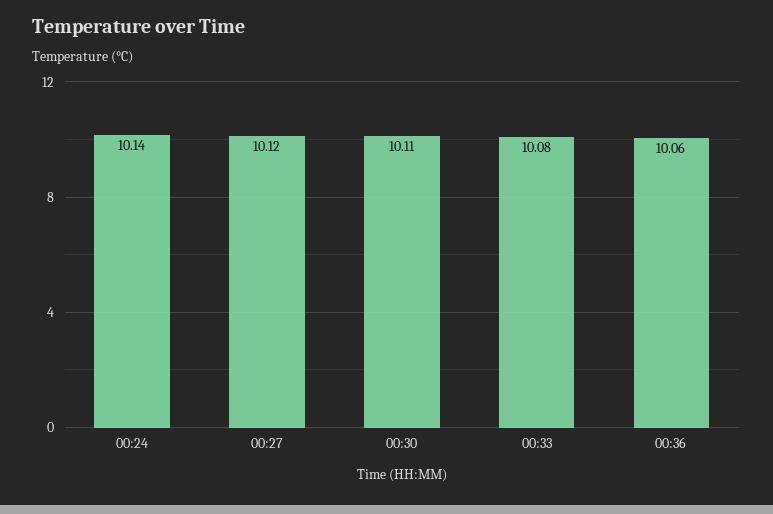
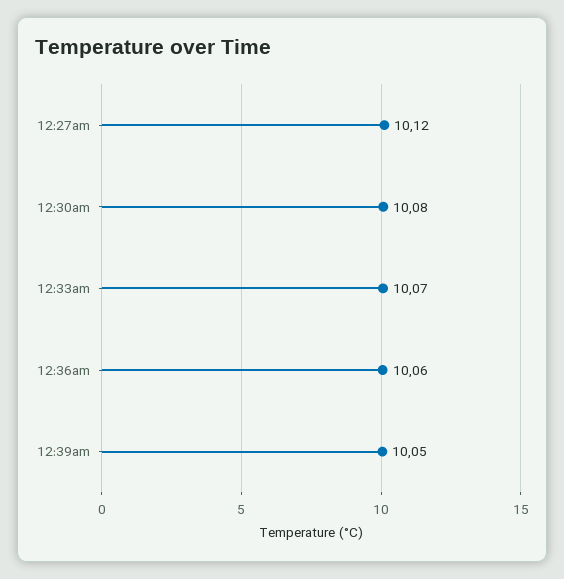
00:24: 10.14 -> none
00:30: 10.11 -> 10.08
00:33: 10.08 -> 10.07
12:39am: none -> 10.05

